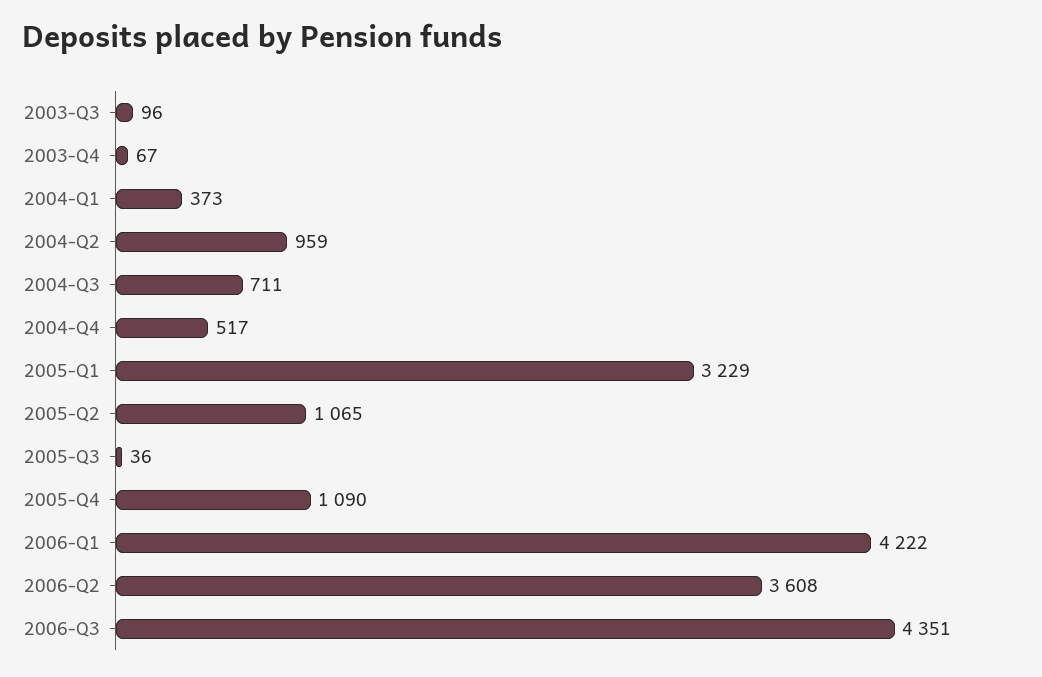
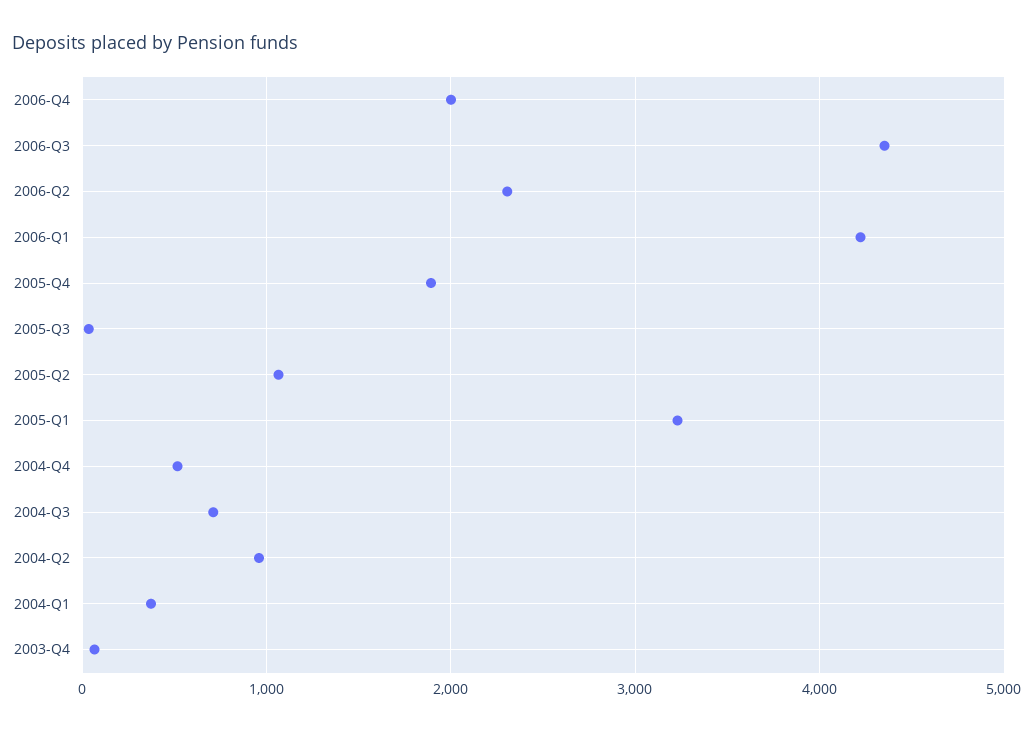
2003-Q3: 96 -> none
2005-Q4: 1090 -> 1900
2006-Q2: 3608 -> 2300
2006-Q4: none -> 2000

